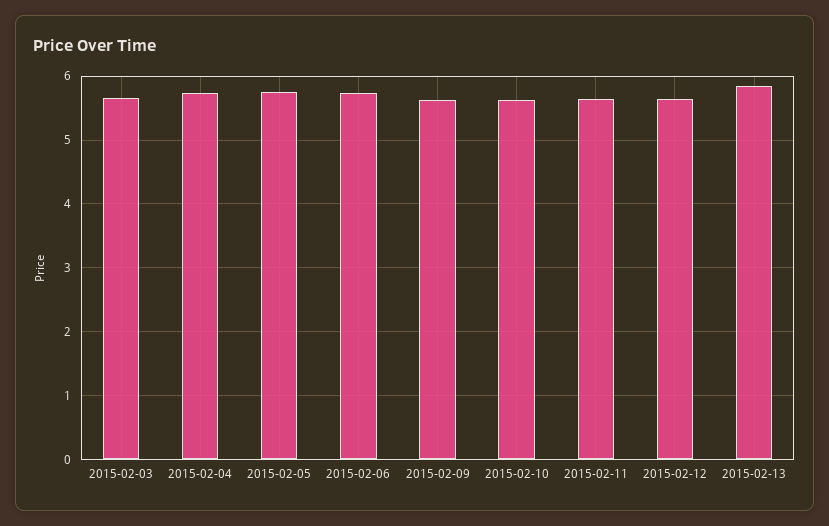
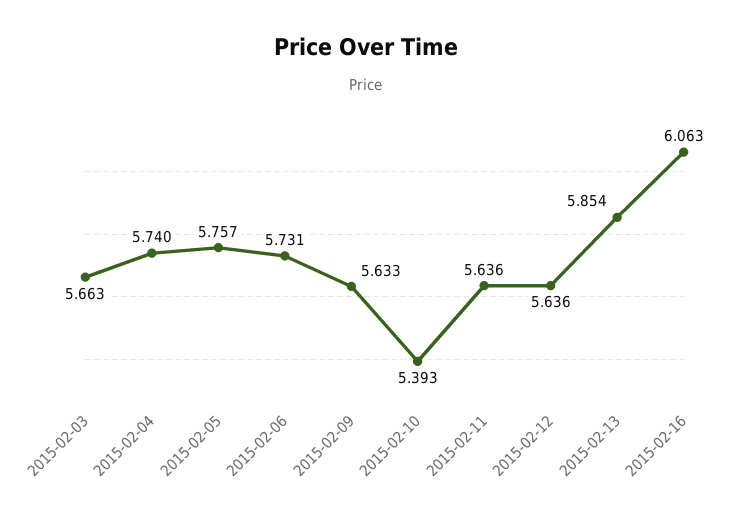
2015-02-10: 5.6 -> 5.393
2015-02-16: none -> 6.063

